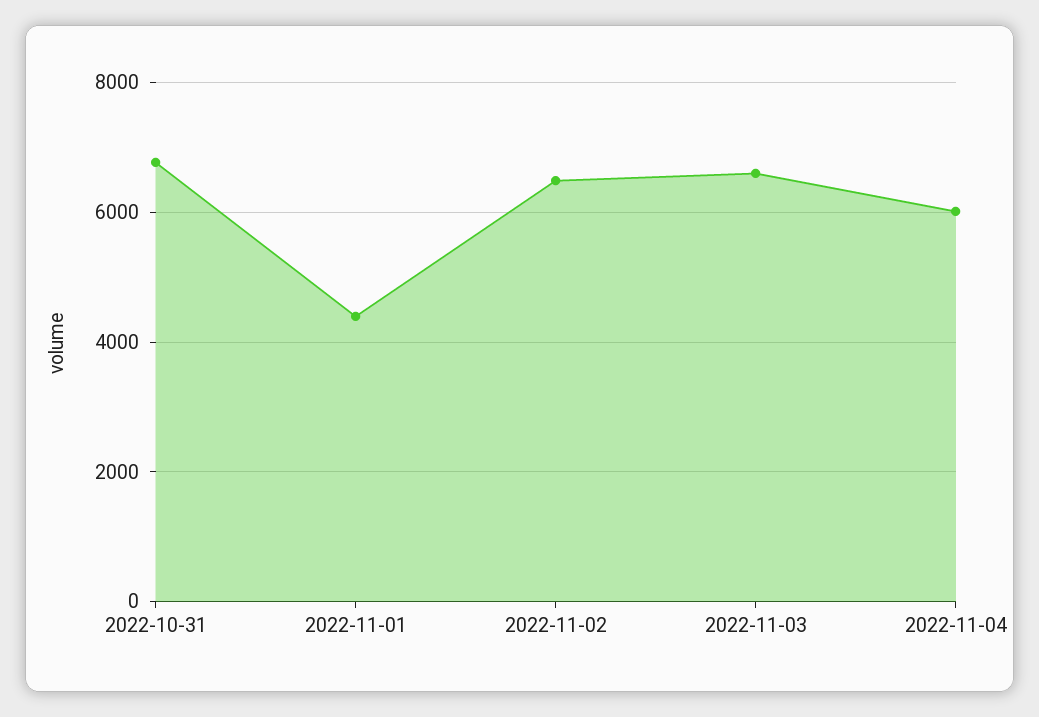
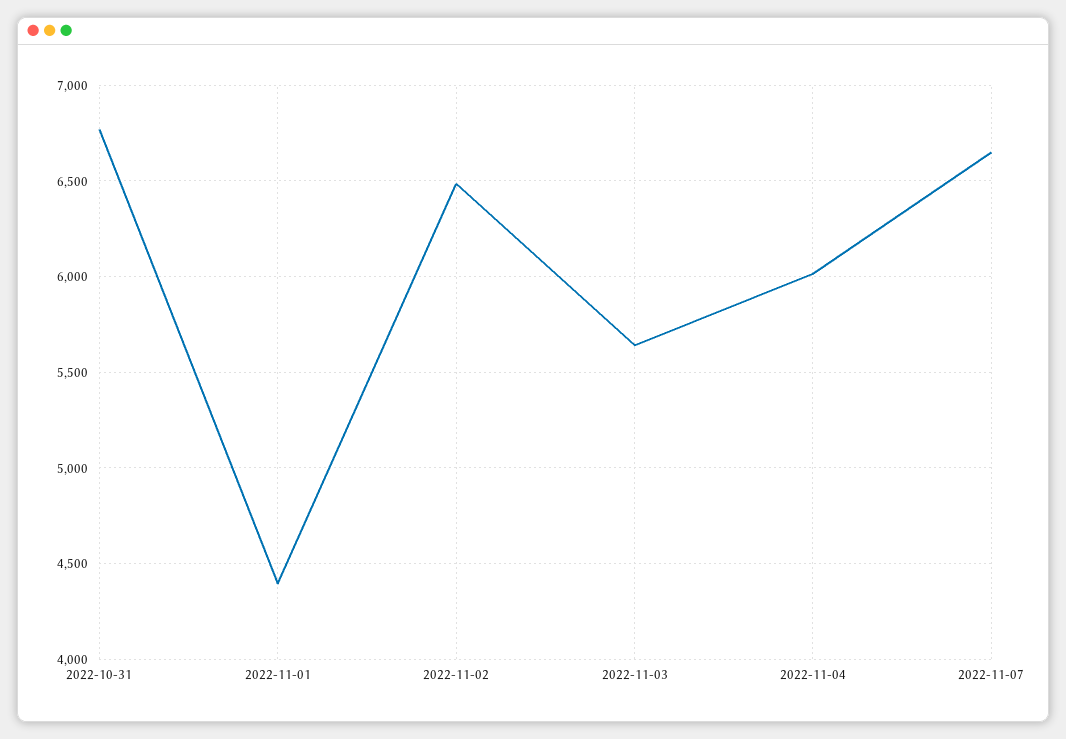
2022-11-03: 6600 -> 5650
2022-11-07: none -> 6650

